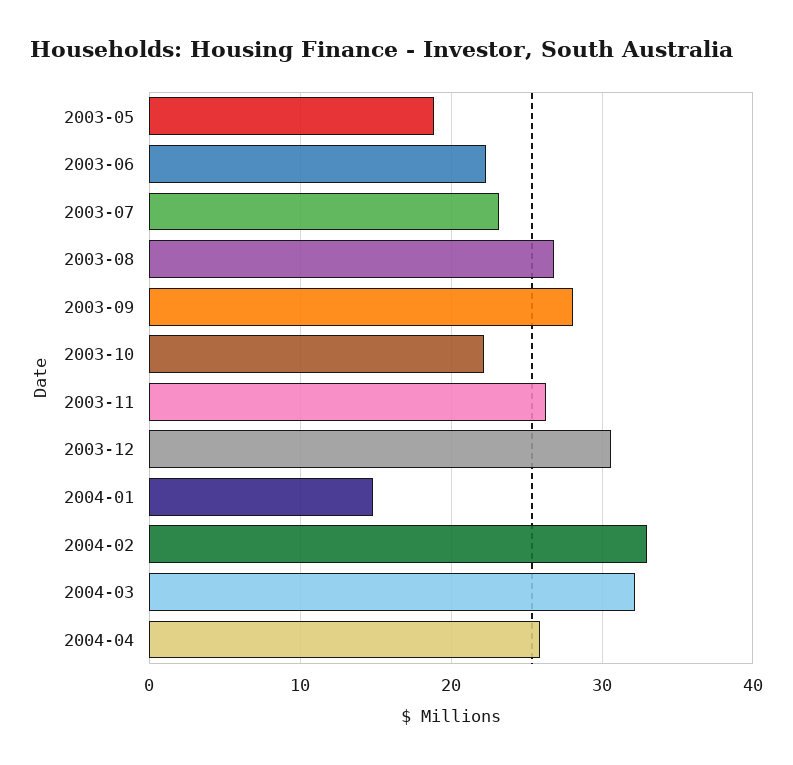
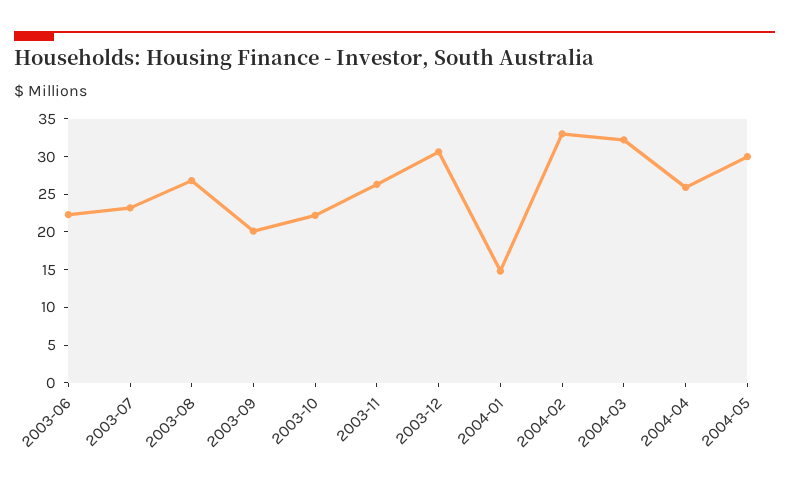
2003-05: 19 -> none
2003-09: 28 -> 20
2004-05: none -> 30

